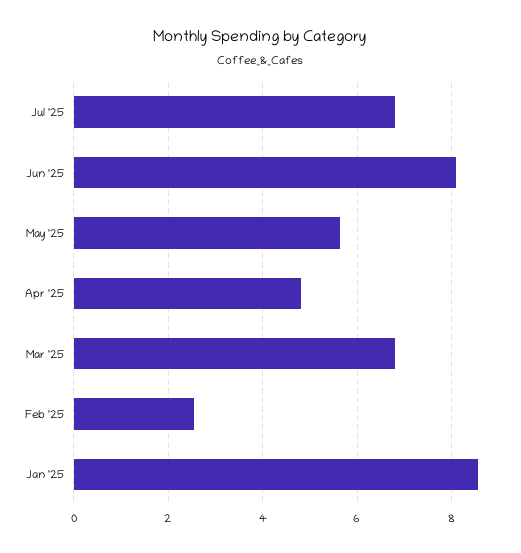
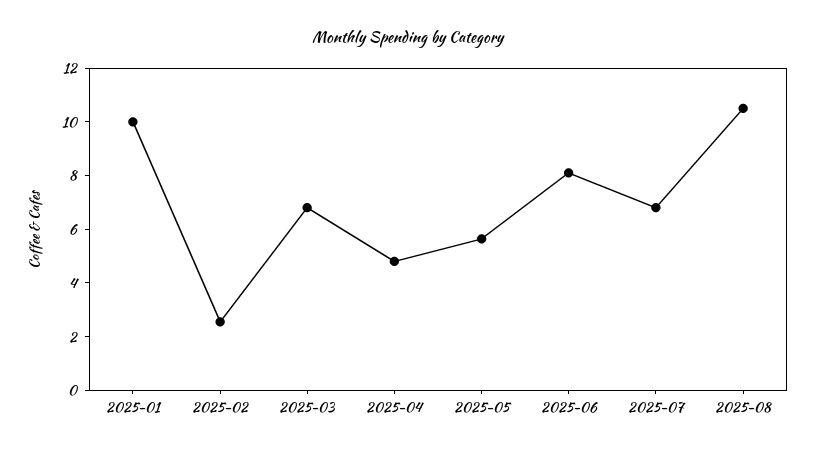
Jan '25: 8.6 -> 10
2025-08: none -> 10.5

